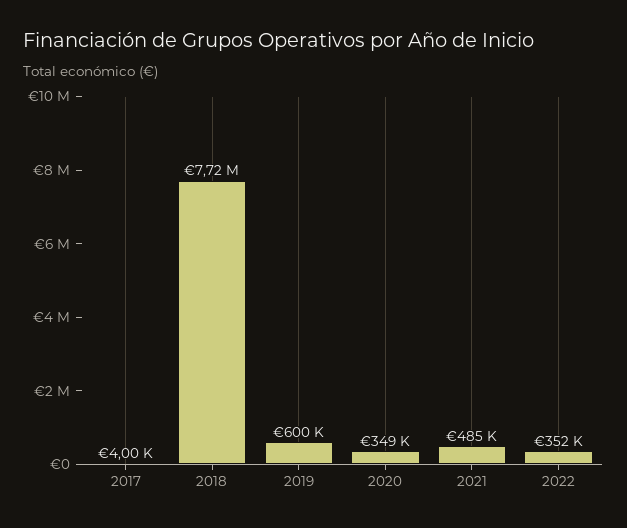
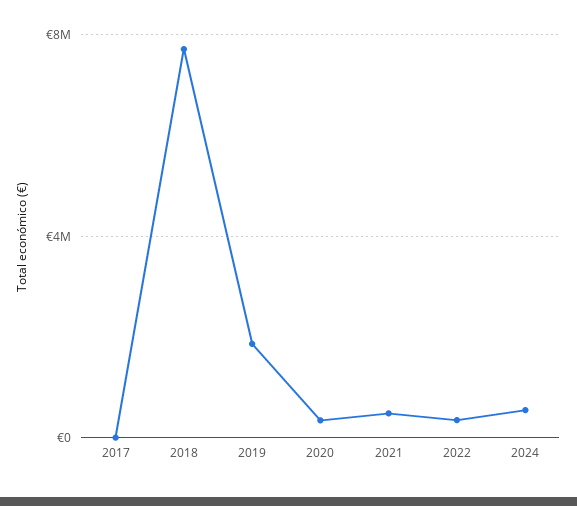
2019: 600000 -> 2000000
2024: none -> 500000

